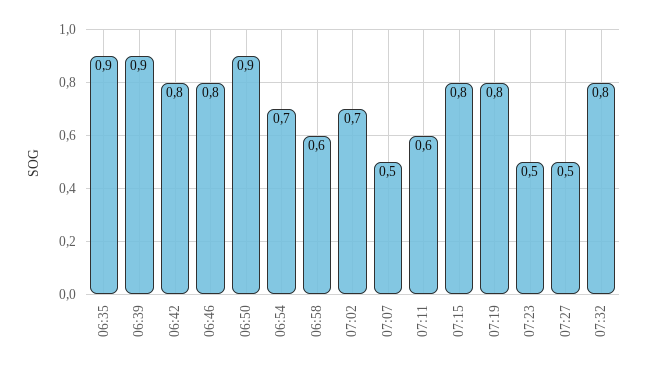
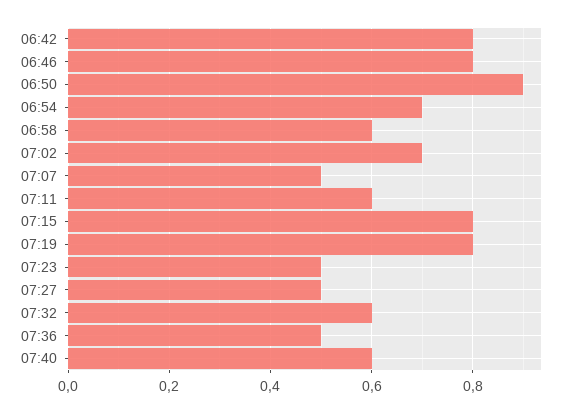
06:35: 0.9 -> none
06:39: 0.9 -> none
07:32: 0.8 -> 0.6
07:36: none -> 0.5
07:40: none -> 0.6

